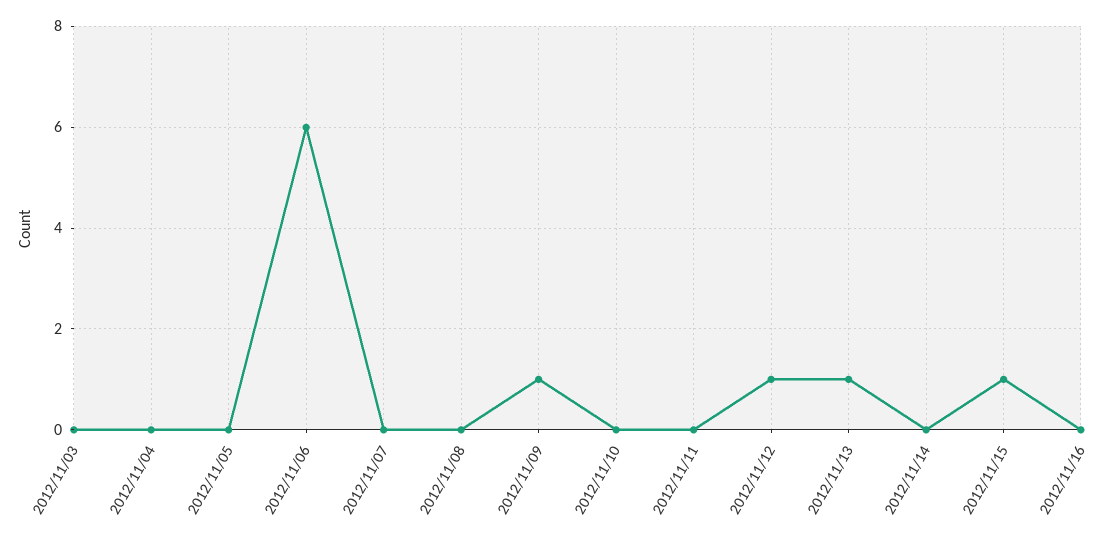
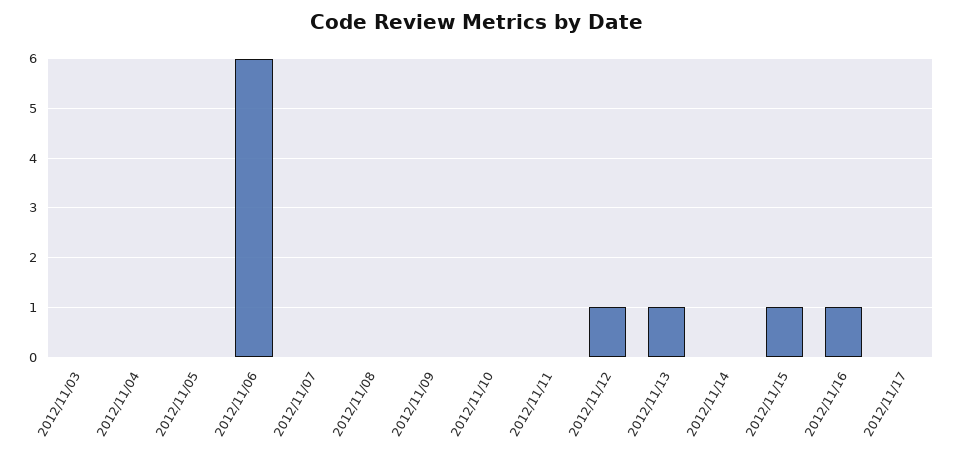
2012/11/09: 1 -> 0
2012/11/16: 0 -> 1
2012/11/17: none -> 0

